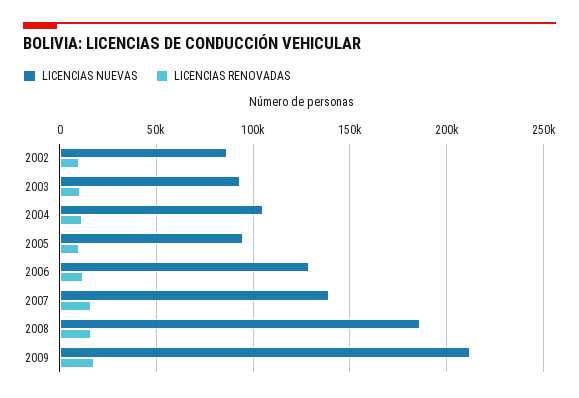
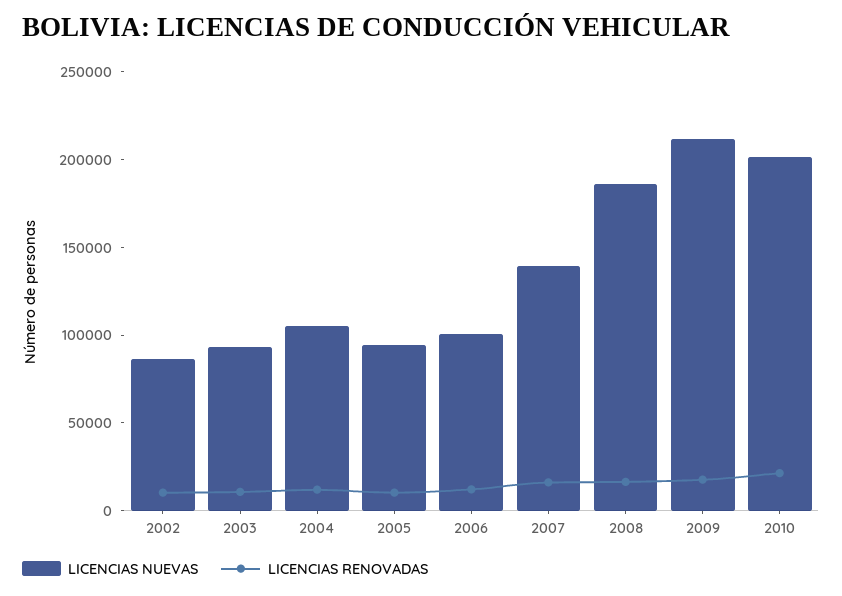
LICENCIAS NUEVAS, 2006: 130000 -> 100000
LICENCIAS NUEVAS, 2010: none -> 200000
LICENCIAS RENOVADAS, 2010: none -> 20000

